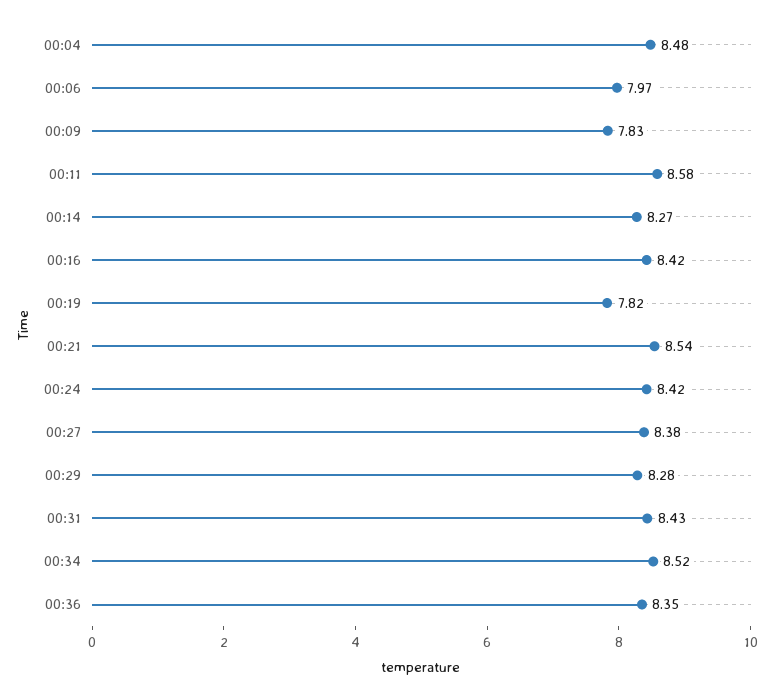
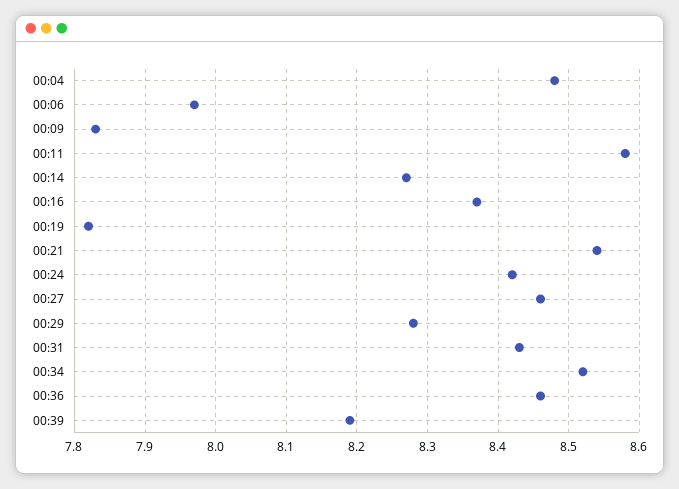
00:16: 8.42 -> 8.37
00:27: 8.38 -> 8.46
00:36: 8.35 -> 8.46
00:39: none -> 8.19

